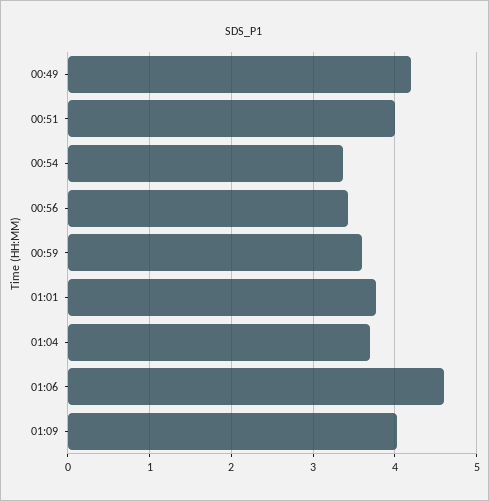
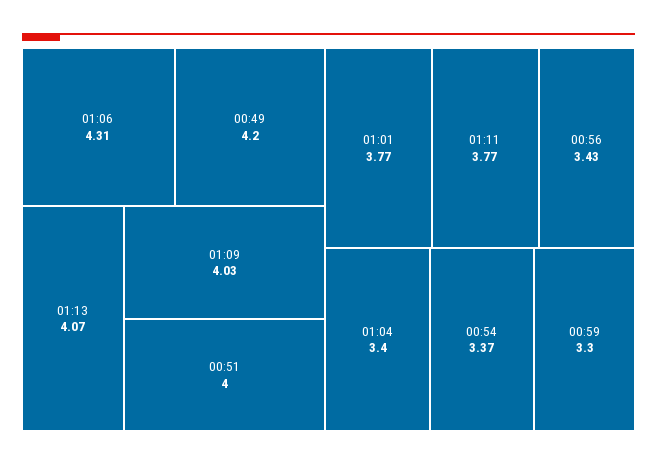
00:59: 3.6 -> 3.3
01:04: 3.7 -> 3.4
01:06: 4.6 -> 4.31
01:13: none -> 4.07
01:11: none -> 3.77

